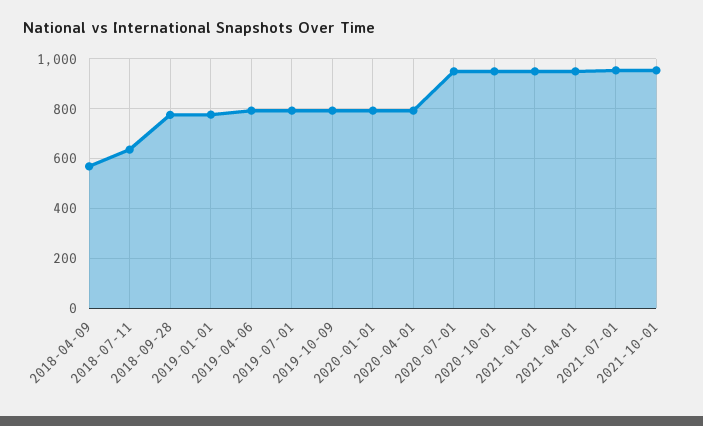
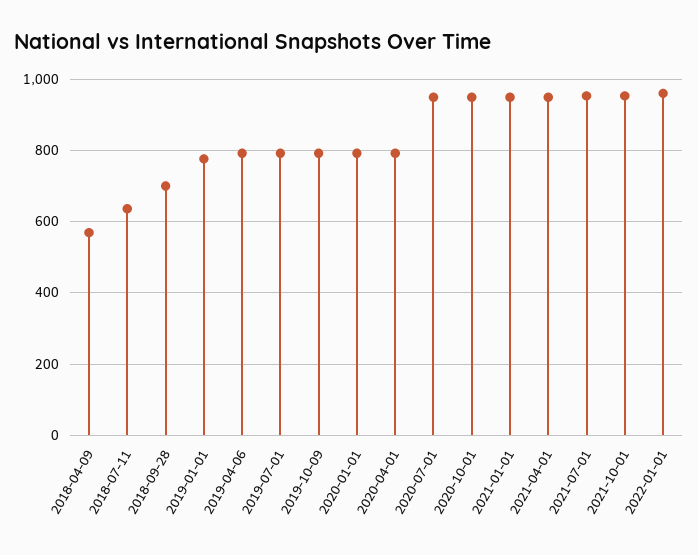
2018-09-28: 775 -> 700
2022-01-01: none -> 960

